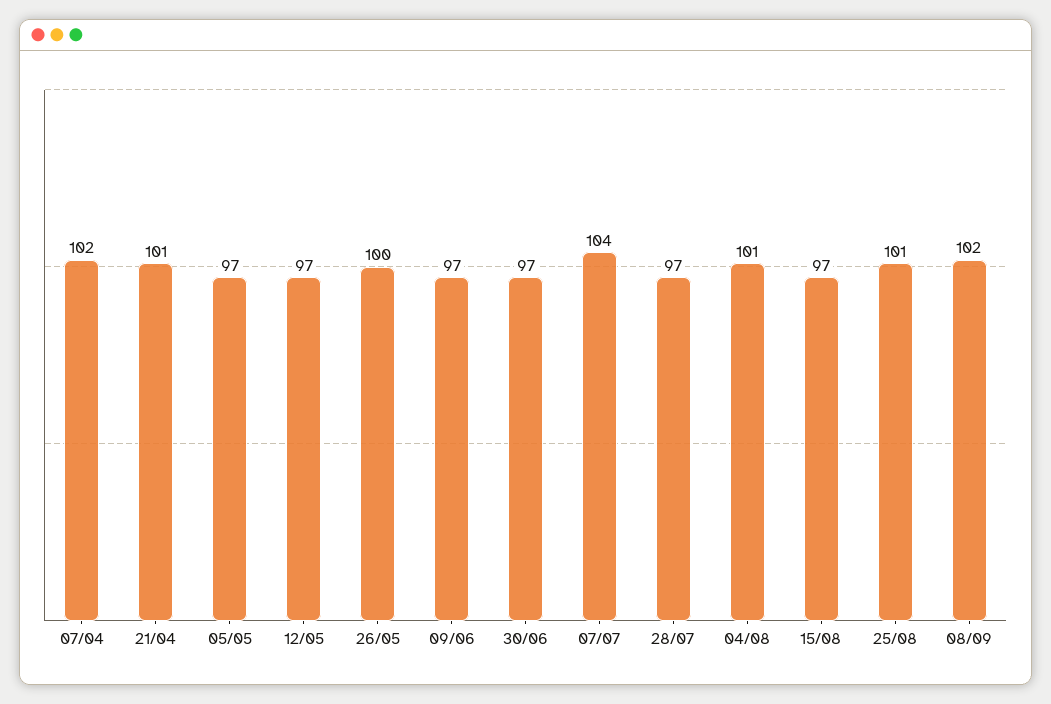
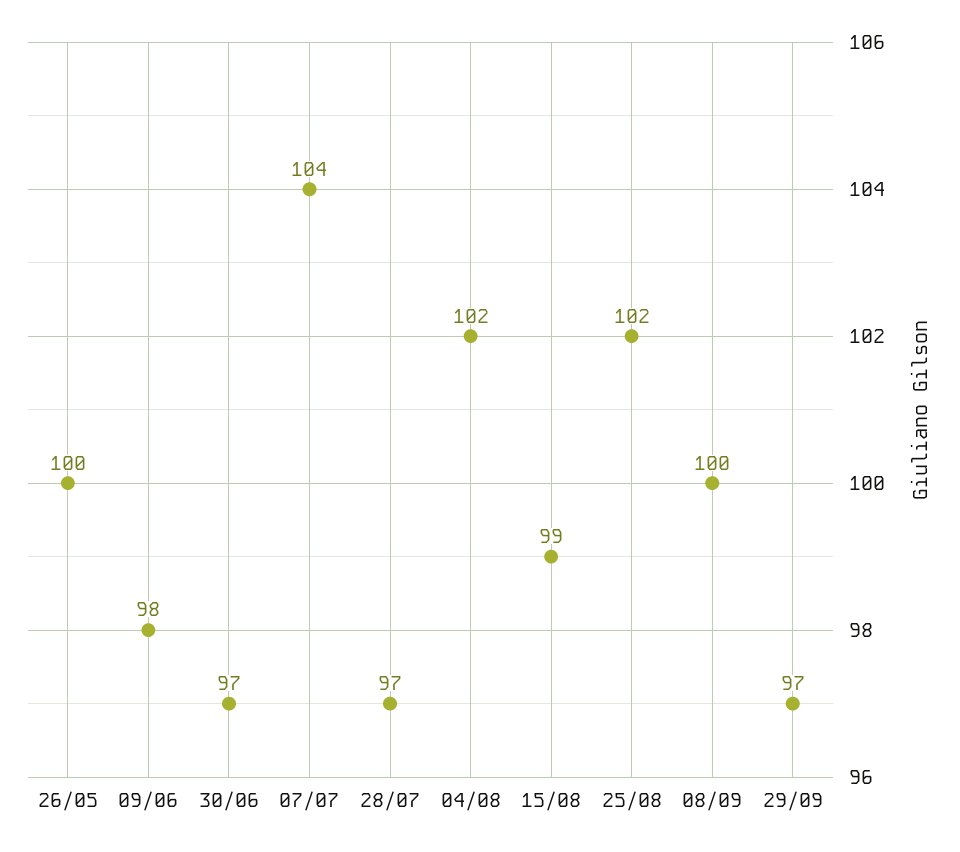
07/04: 102 -> none
21/04: 101 -> none
05/05: 97 -> none
12/05: 97 -> none
09/06: 97 -> 98
04/08: 101 -> 102
15/08: 97 -> 99
25/08: 101 -> 102
08/09: 102 -> 100
29/09: none -> 97

